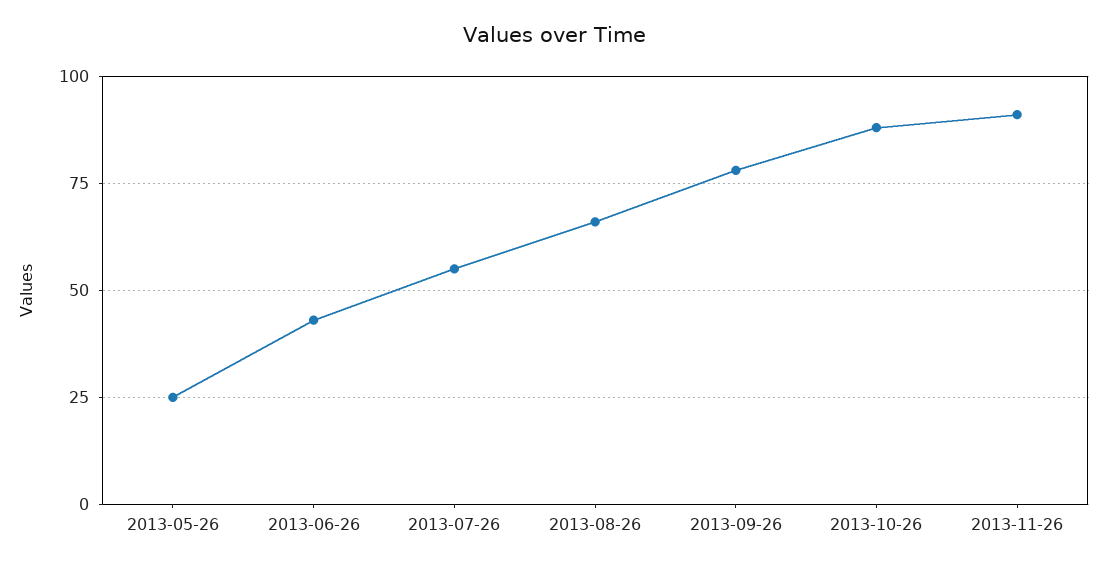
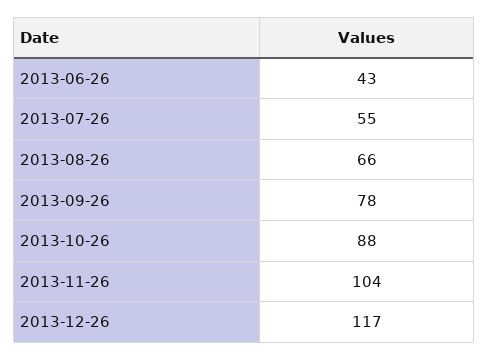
2013-05-26: 25 -> none
2013-11-26: 90 -> 104
2013-12-26: none -> 117

